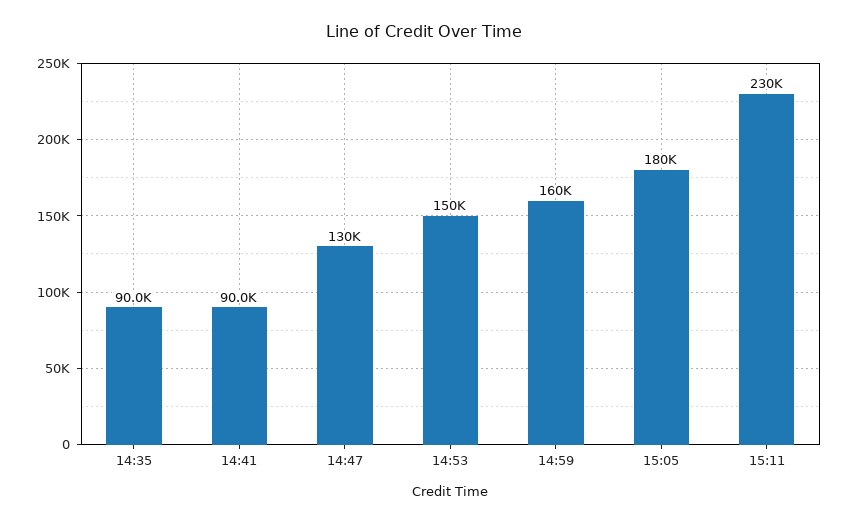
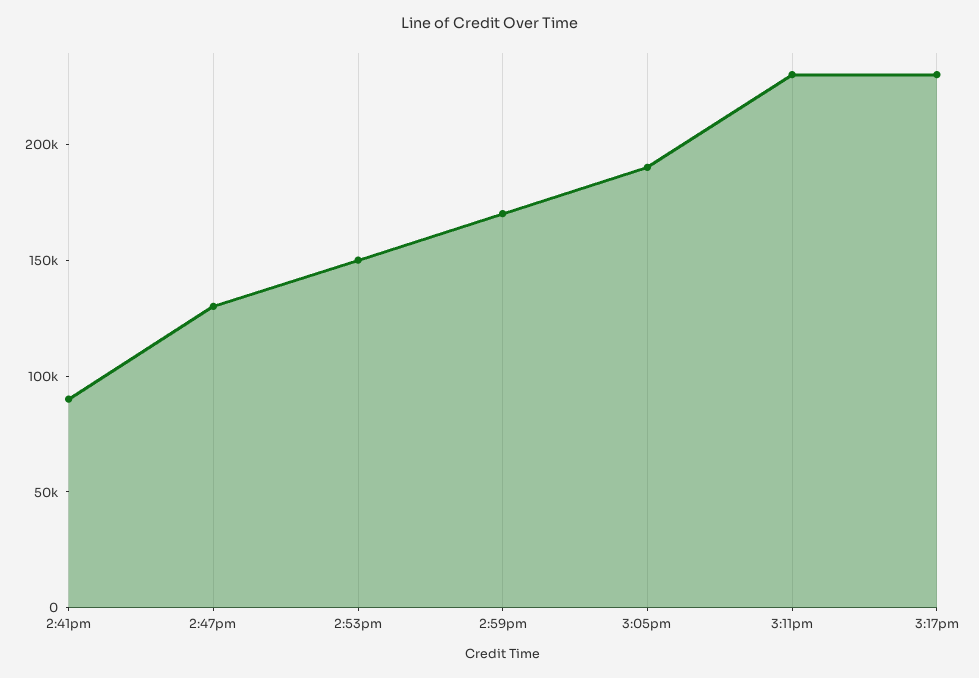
14:35: 90000 -> none
14:59: 160000 -> 170000
15:05: 180000 -> 190000
3:17pm: none -> 230000

